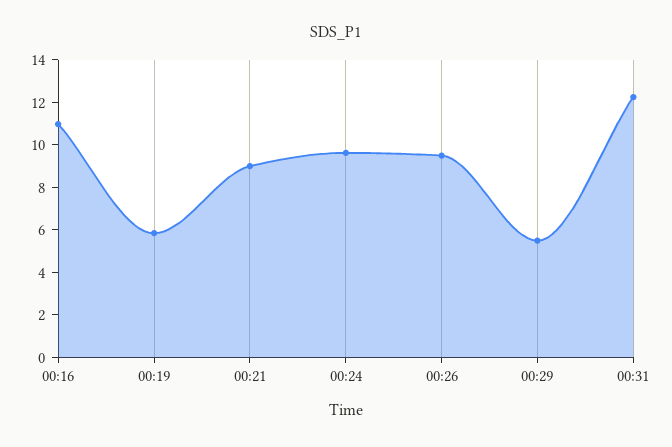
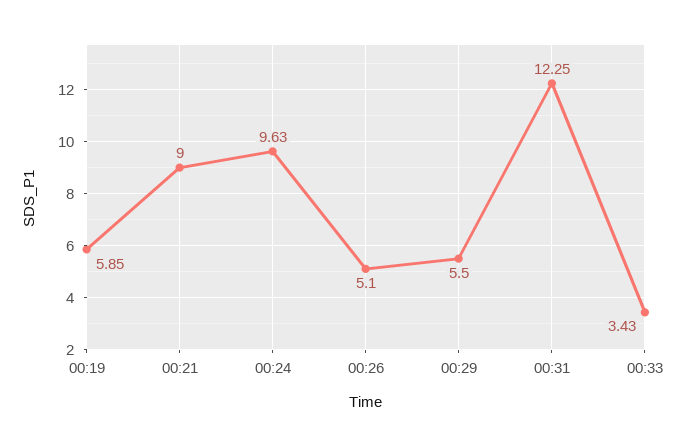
00:16: 11 -> none
00:26: 9.5 -> 5.1
00:33: none -> 3.43

